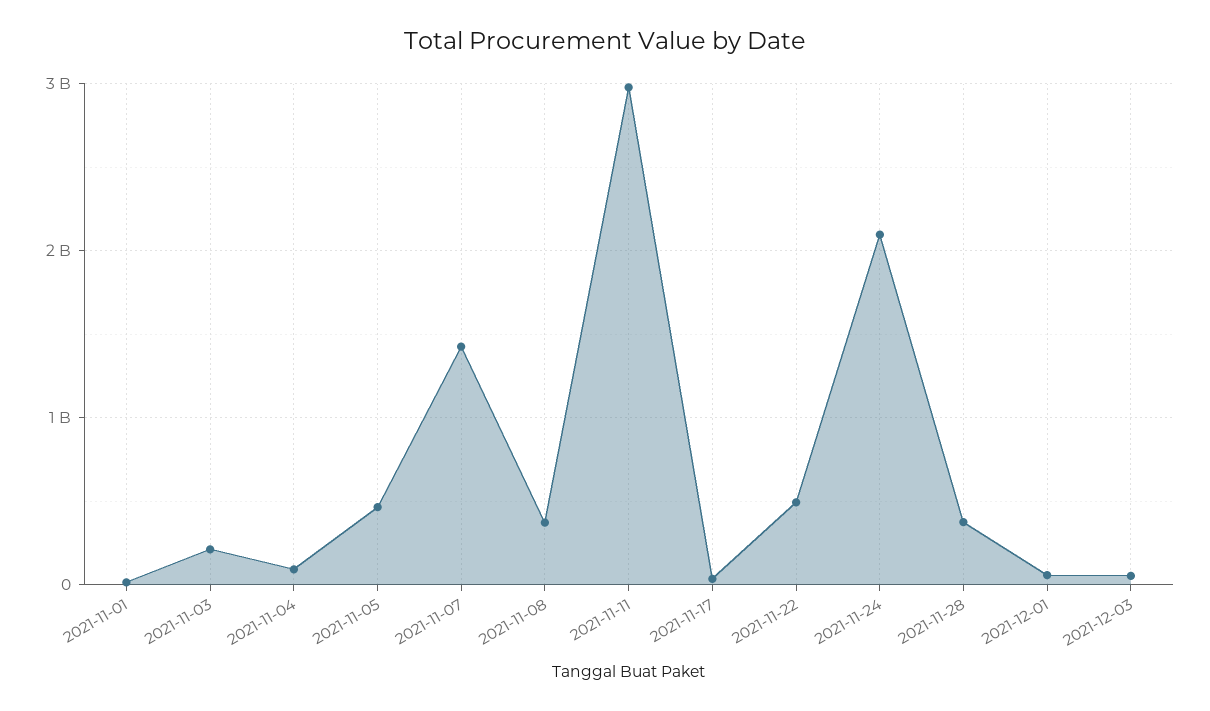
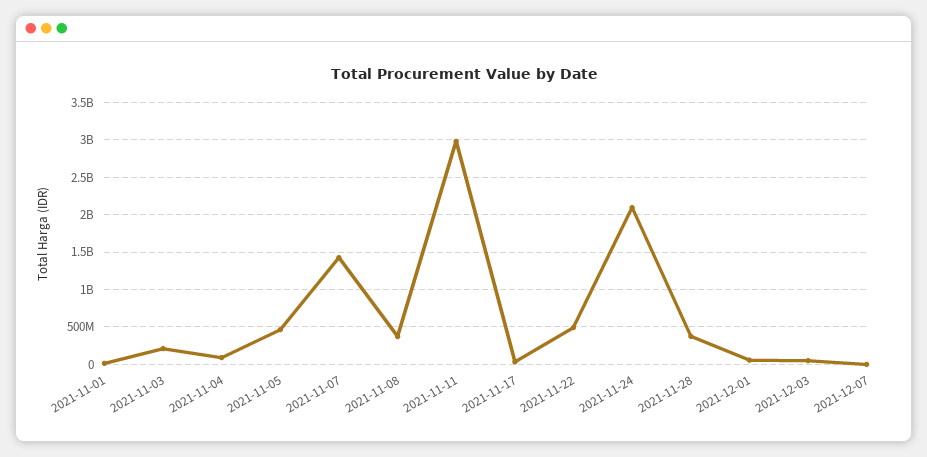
2021-12-07: none -> 0

